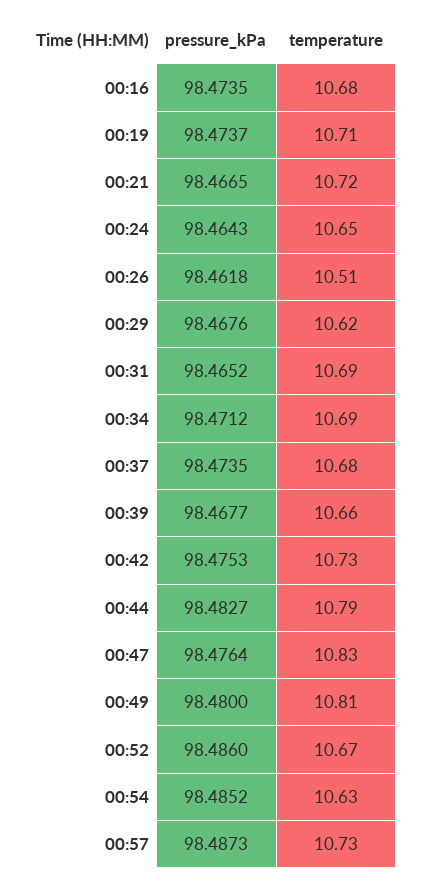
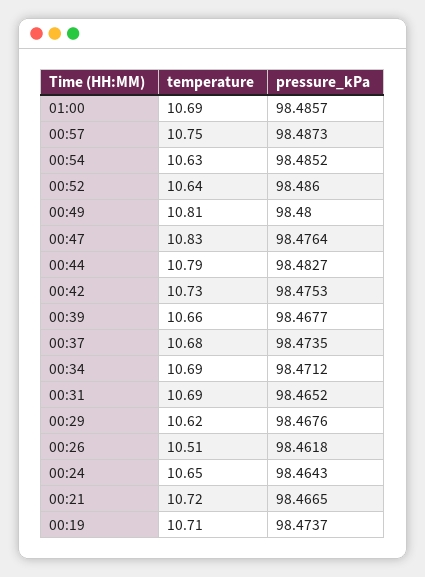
pressure_kPa, 00:16: 98.4735 -> none
temperature, 00:16: 10.68 -> none
temperature, 00:52: 10.67 -> 10.64
temperature, 00:57: 10.73 -> 10.75
temperature, 01:00: none -> 10.69
pressure_kPa, 01:00: none -> 98.4857

